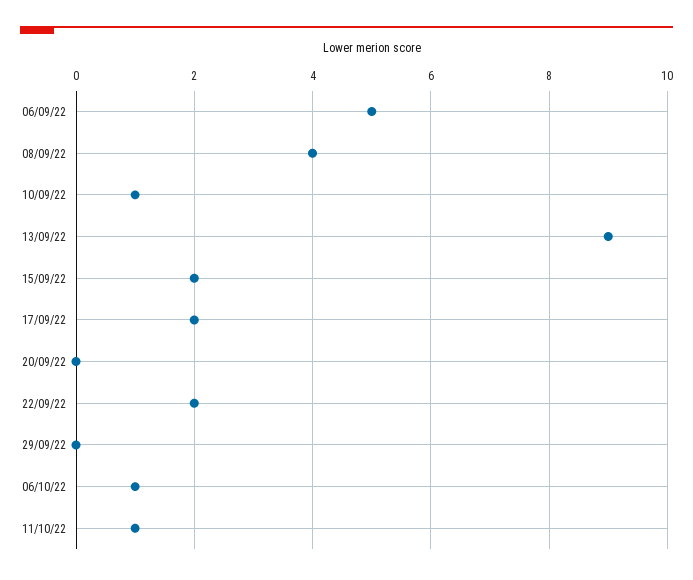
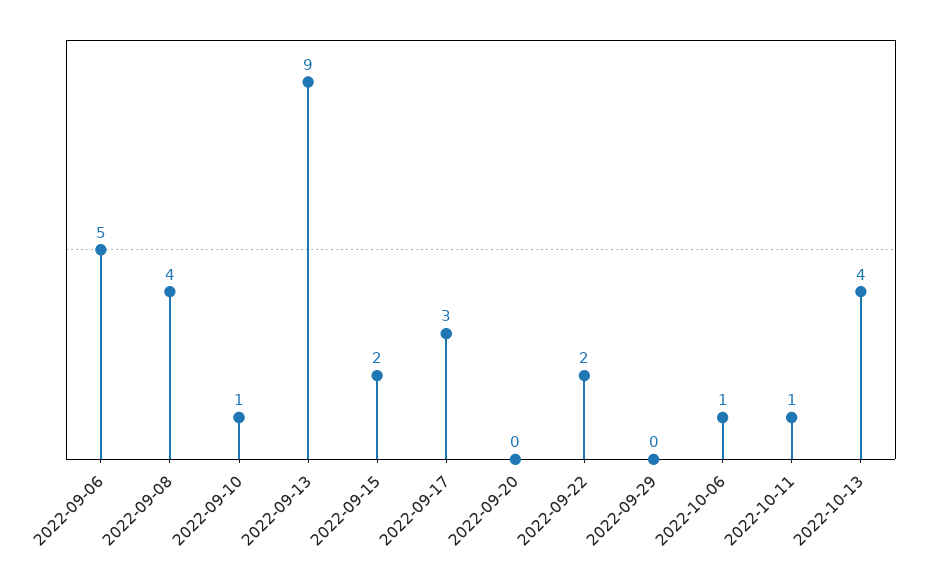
17/09/22: 2 -> 3
2022-10-13: none -> 4

